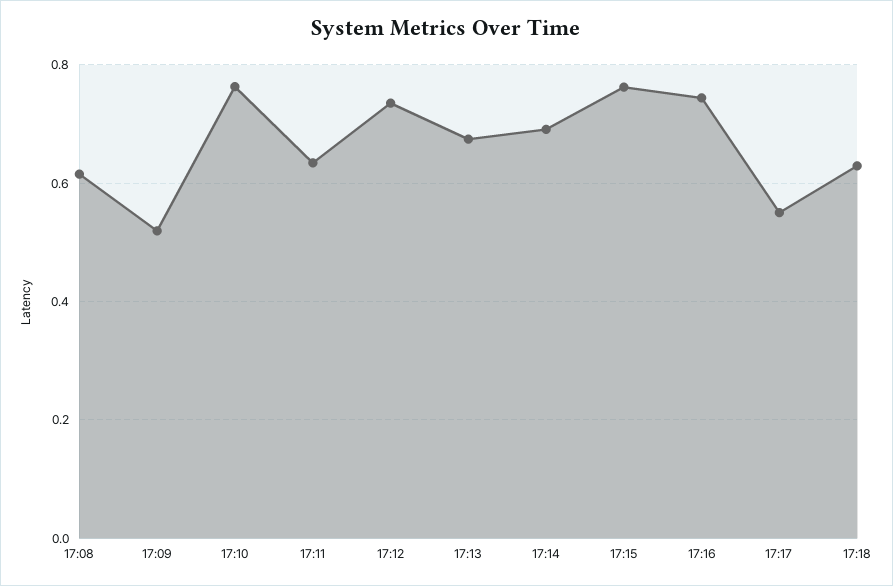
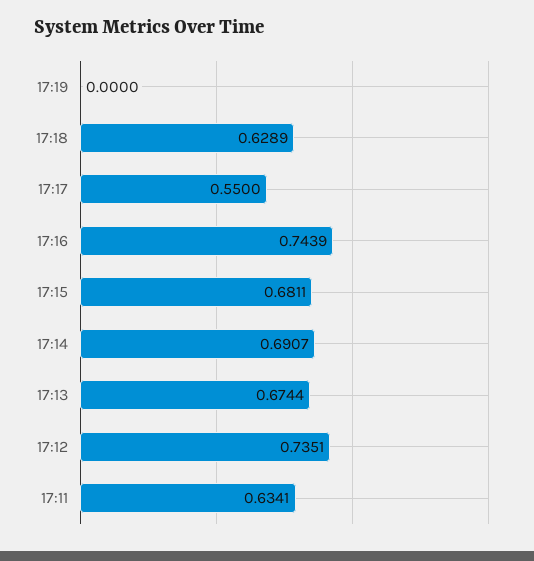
17:08: 0.62 -> none
17:09: 0.52 -> none
17:10: 0.76 -> none
17:15: 0.76 -> 0.6811
17:19: none -> 0

